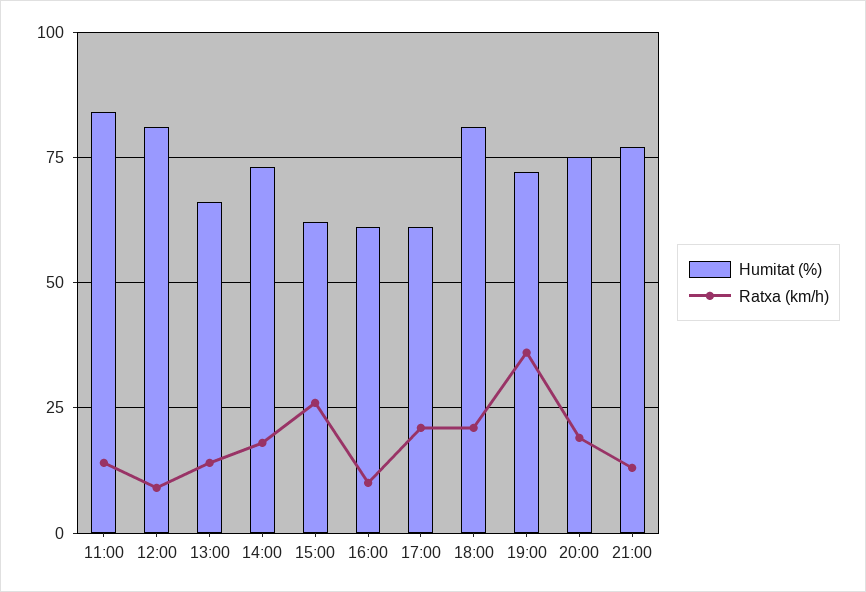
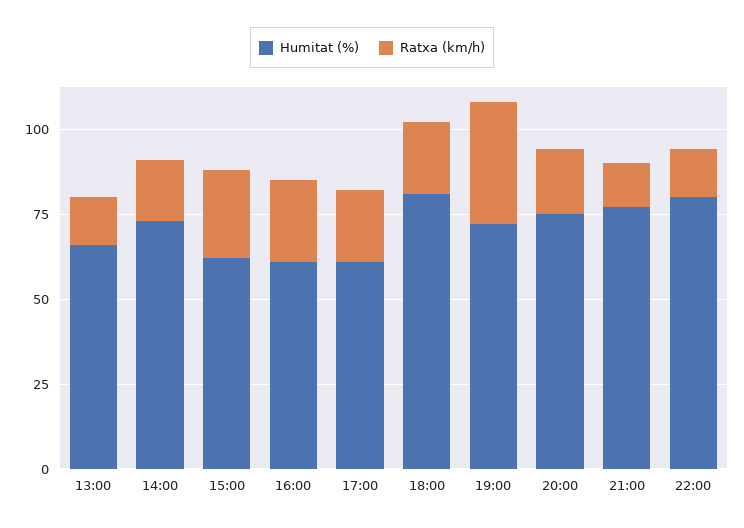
Humitat (%), 11:00: 85 -> none
Ratxa (km/h), 11:00: 15 -> none
Humitat (%), 12:00: 80 -> none
Ratxa (km/h), 12:00: 10 -> none
Ratxa (km/h), 16:00: 10 -> 25
Humitat (%), 22:00: none -> 80
Ratxa (km/h), 22:00: none -> 15

